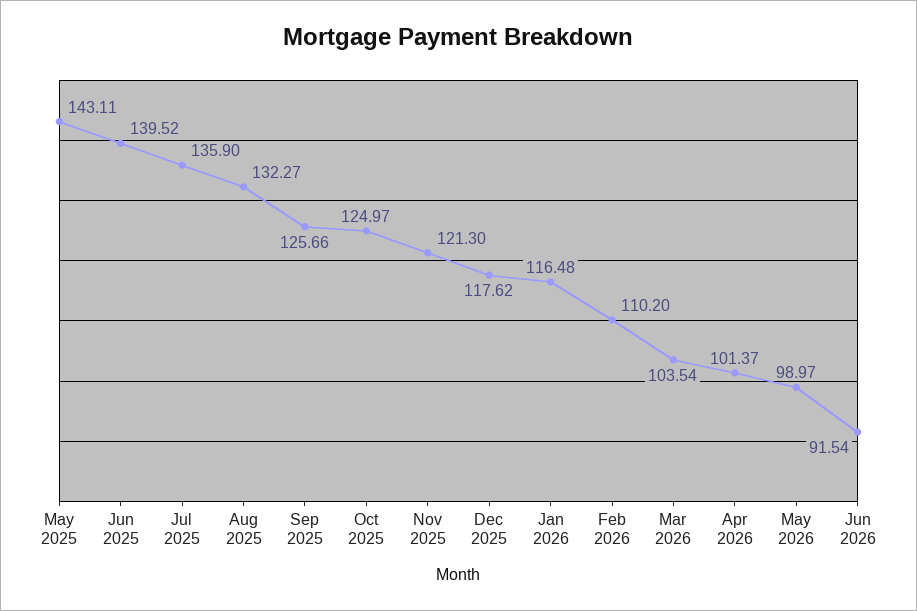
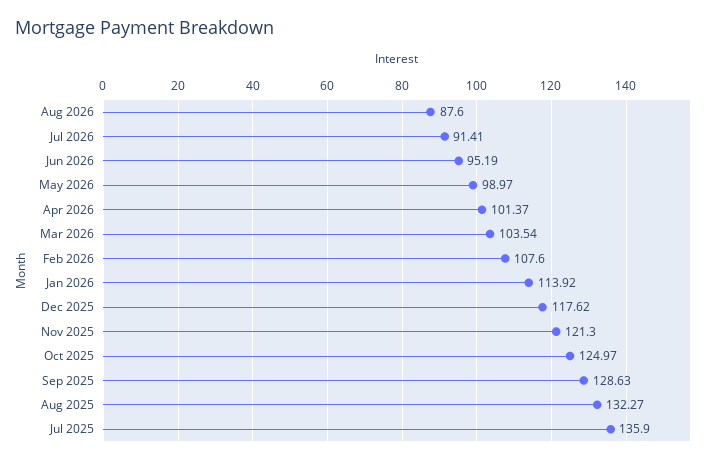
May 2025: 143.11 -> none
Jun 2025: 139.52 -> none
Sep 2025: 125.66 -> 128.63
Jan 2026: 116.48 -> 113.92
Feb 2026: 110.2 -> 107.6
Jun 2026: 91.54 -> 95.19
Aug 2026: none -> 87.6
Jul 2026: none -> 91.41

